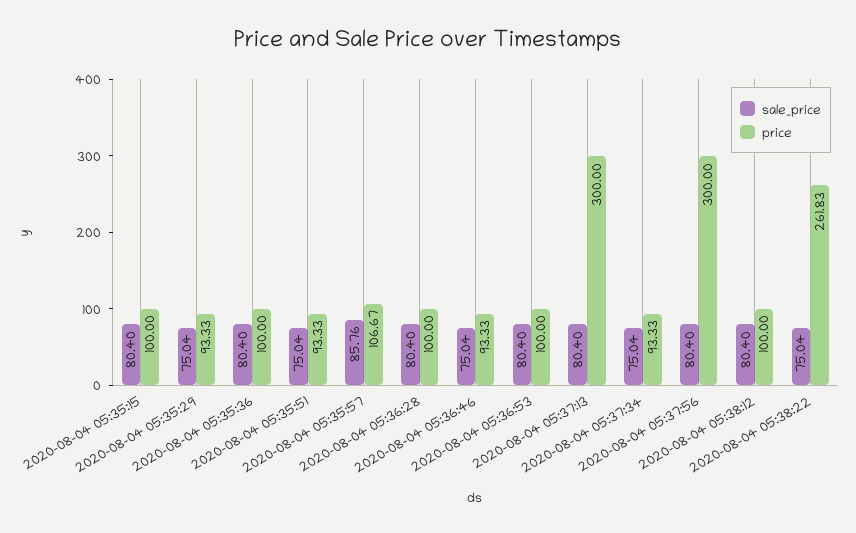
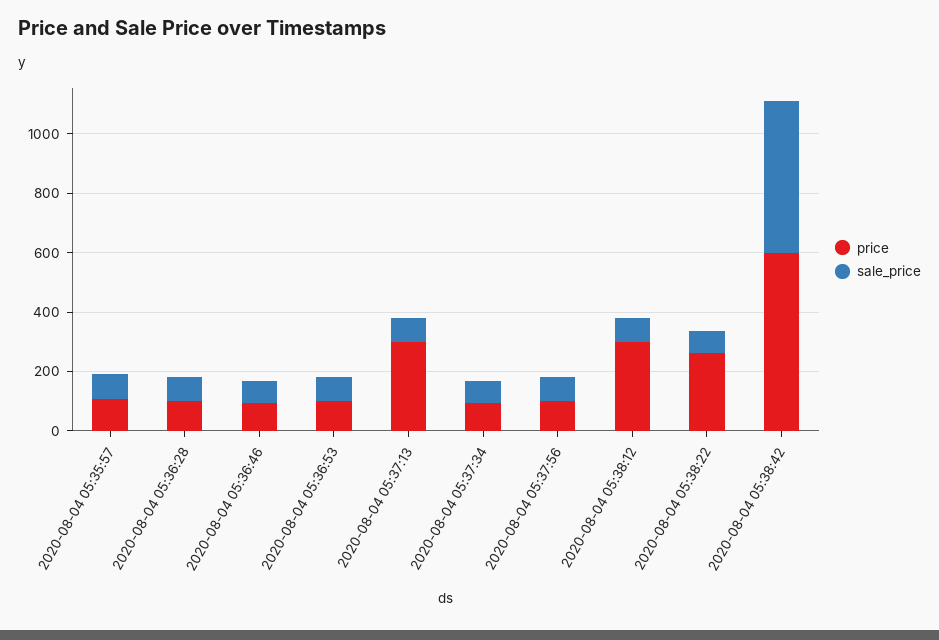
sale_price, 2020-08-04 05:35:15: 80.4 -> none
price, 2020-08-04 05:35:15: 100 -> none
sale_price, 2020-08-04 05:35:29: 75.04 -> none
price, 2020-08-04 05:35:29: 93.33 -> none
sale_price, 2020-08-04 05:35:36: 80.4 -> none
price, 2020-08-04 05:35:36: 100 -> none
sale_price, 2020-08-04 05:35:51: 75.04 -> none
price, 2020-08-04 05:35:51: 93.33 -> none
price, 2020-08-04 05:37:56: 300 -> 100
price, 2020-08-04 05:38:12: 100 -> 300
price, 2020-08-04 05:38:42: none -> 600
sale_price, 2020-08-04 05:38:42: none -> 500

